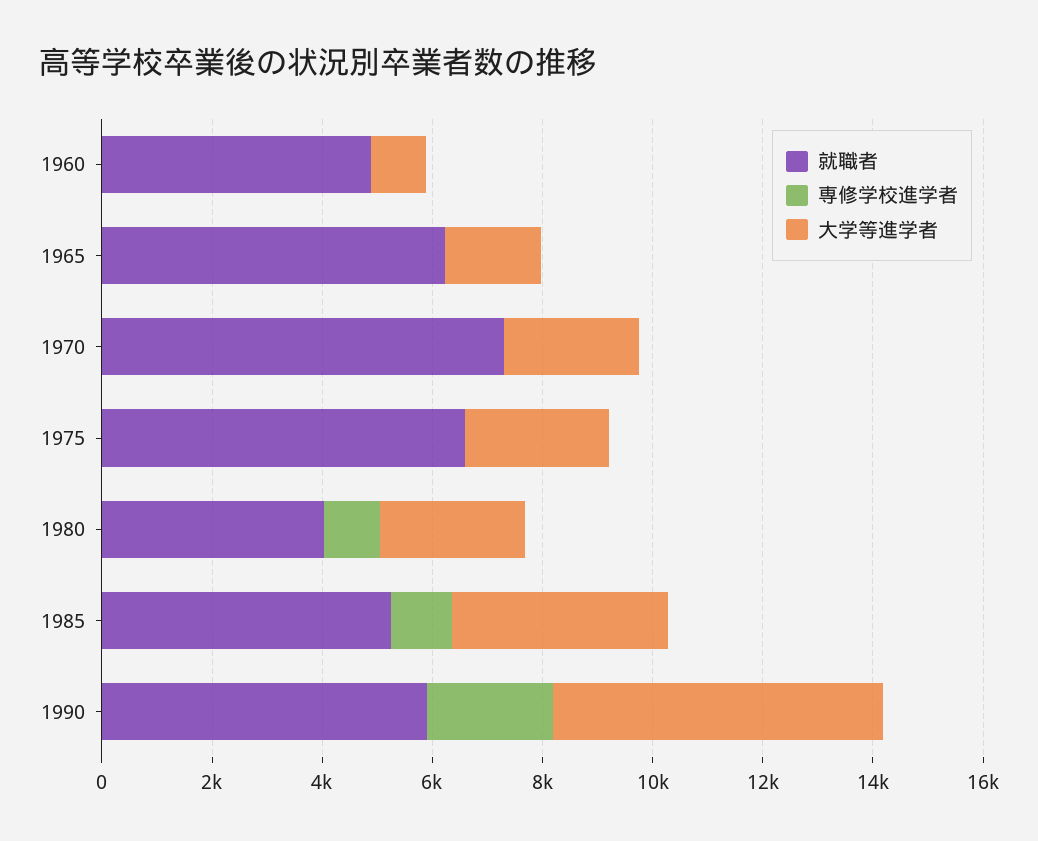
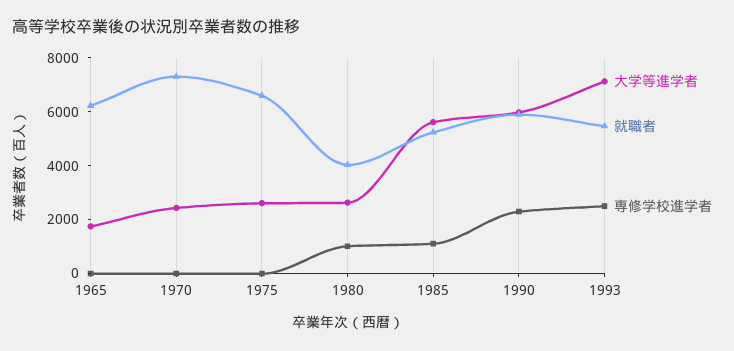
就職者, 1960: 5000 -> none
専修学校進学者, 1960: 0 -> none
大学等進学者, 1960: 1000 -> none
大学等進学者, 1985: 4000 -> 5500
大学等進学者, 1993: none -> 7000
就職者, 1993: none -> 5500
専修学校進学者, 1993: none -> 2500

